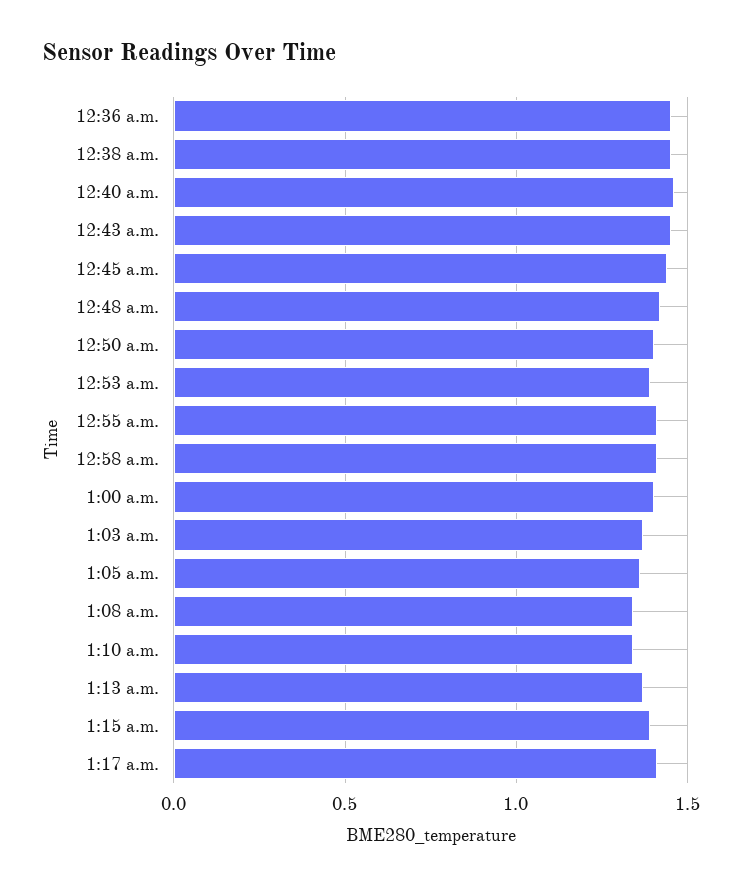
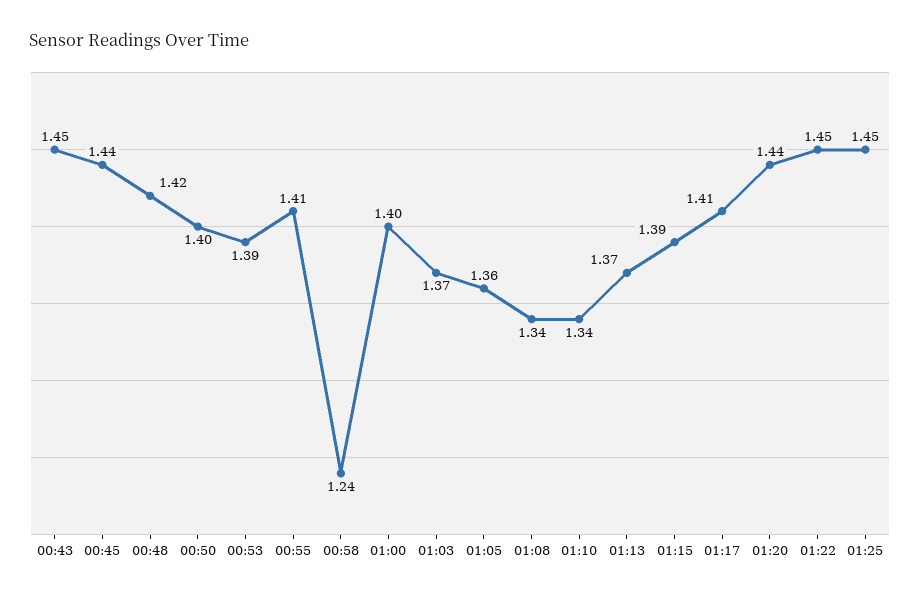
12:36 a.m.: 1.45 -> none
12:38 a.m.: 1.45 -> none
12:40 a.m.: 1.45 -> none
12:58 a.m.: 1.4 -> 1.24
01:20: none -> 1.44
01:22: none -> 1.45
01:25: none -> 1.45

